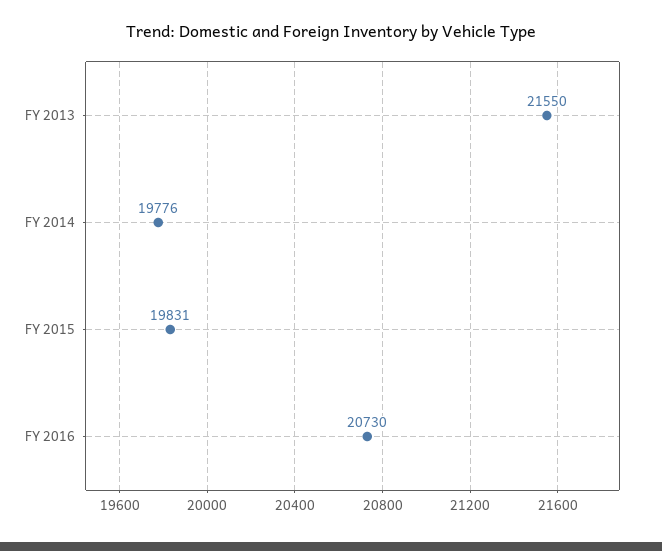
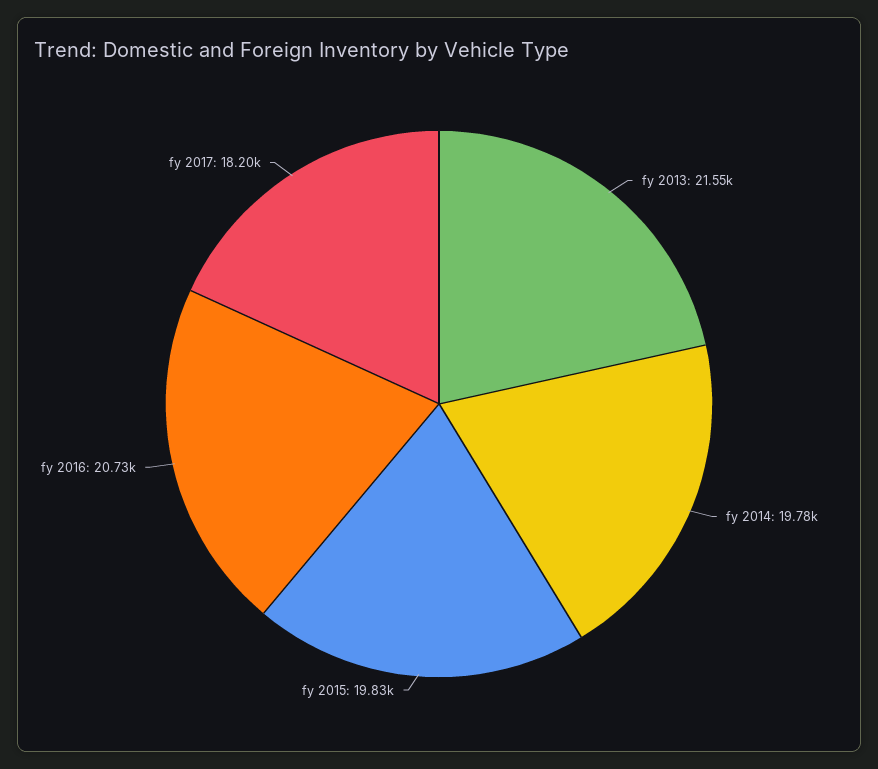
fy 2017: none -> 18200

